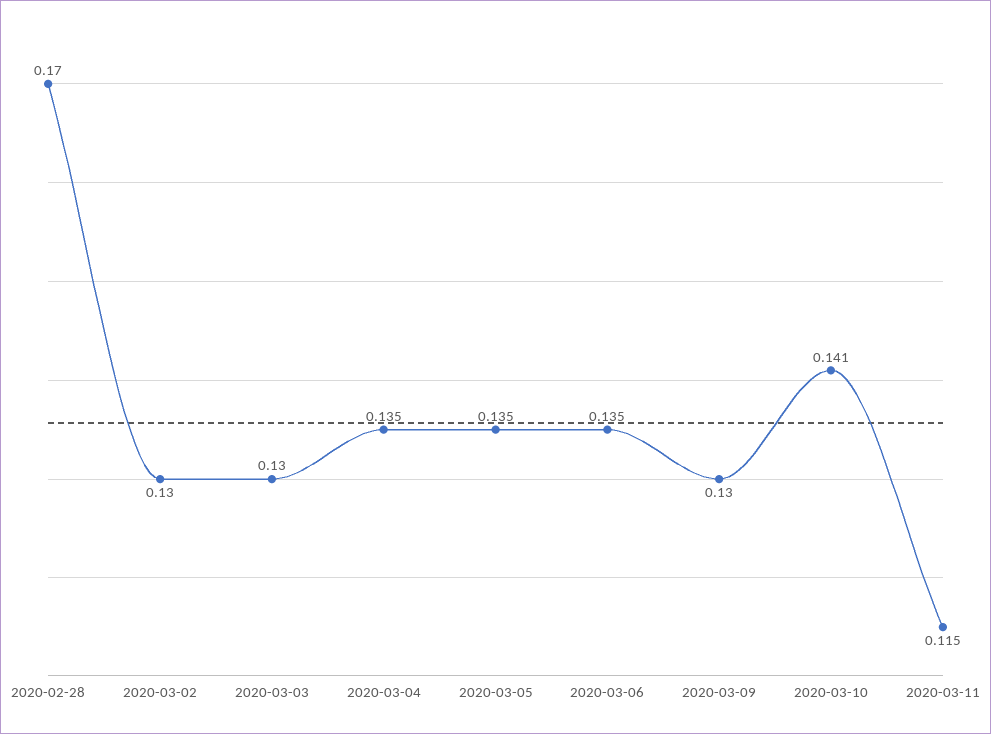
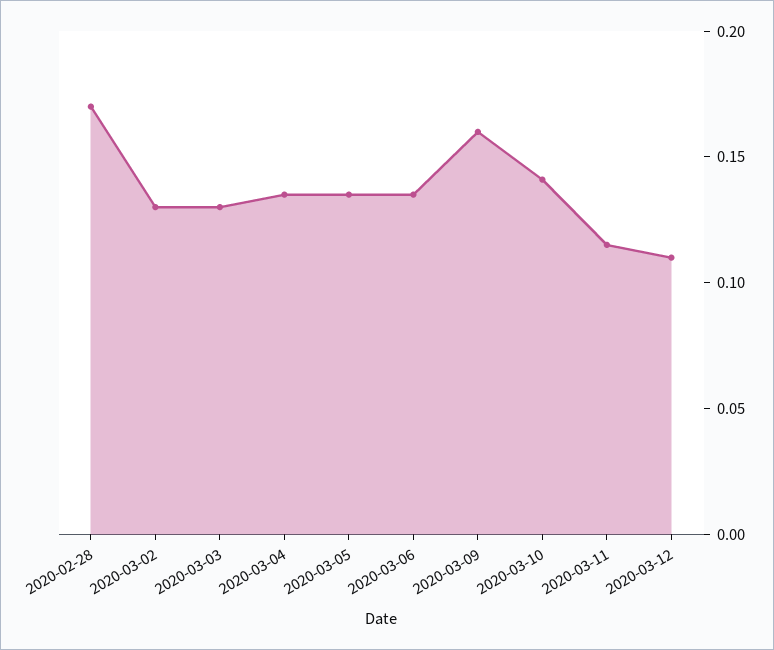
2020-03-09: 0.13 -> 0.16
2020-03-12: none -> 0.11

